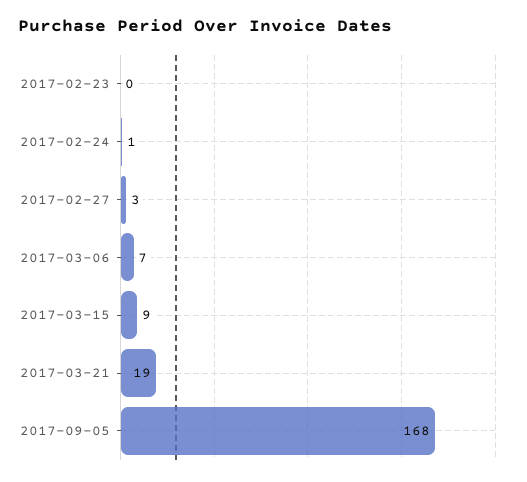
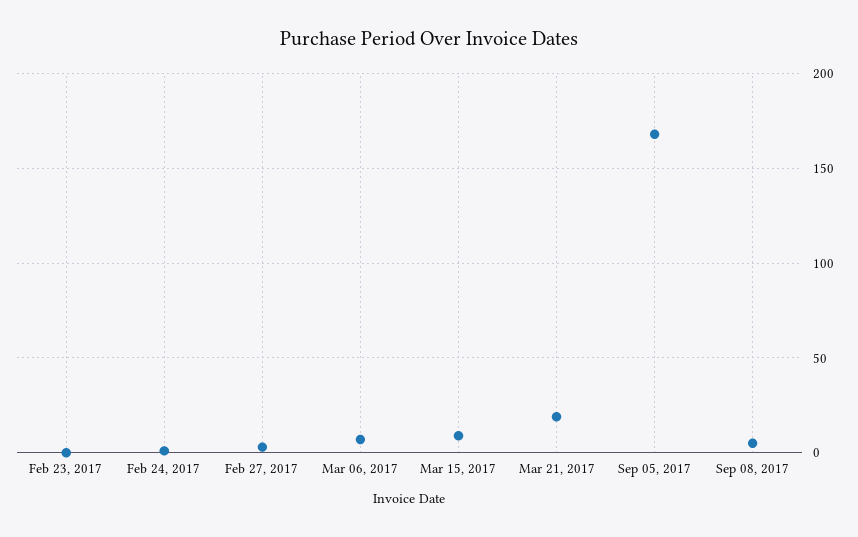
Sep 08, 2017: none -> 5

